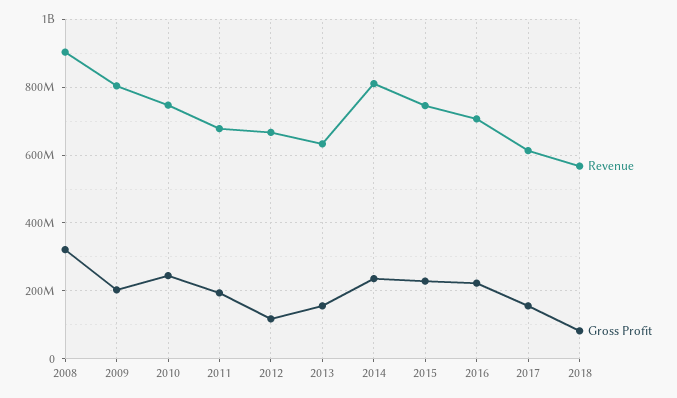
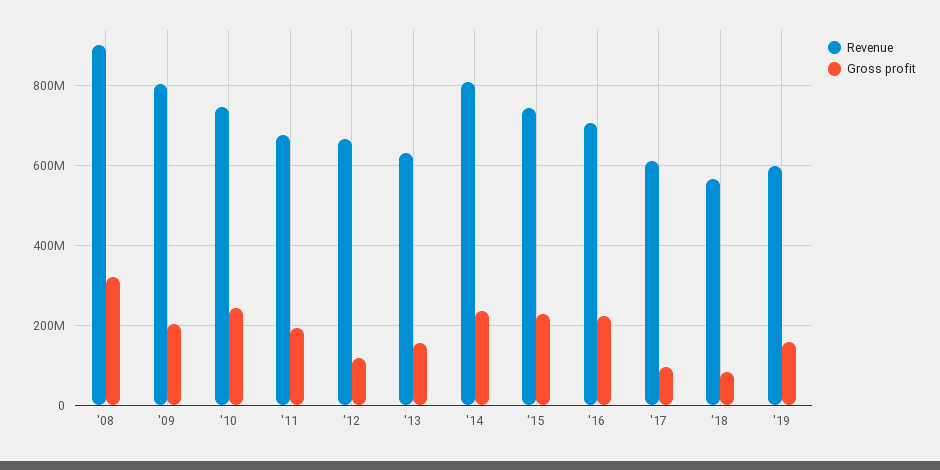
Gross Profit, 2017: 160000000 -> 100000000
Revenue, '19: none -> 600000000
Gross Profit, '19: none -> 160000000

